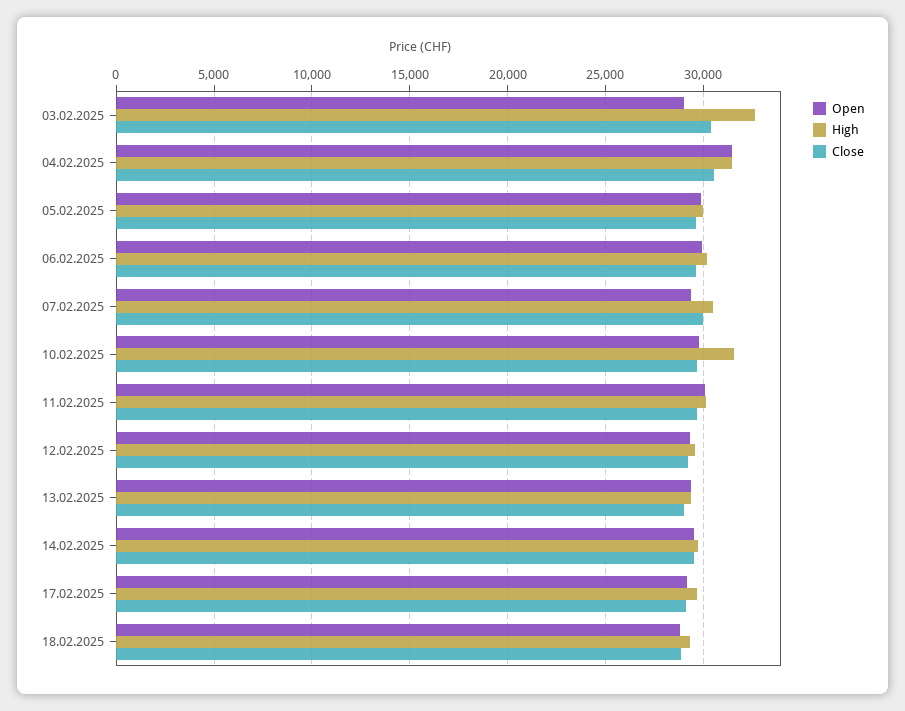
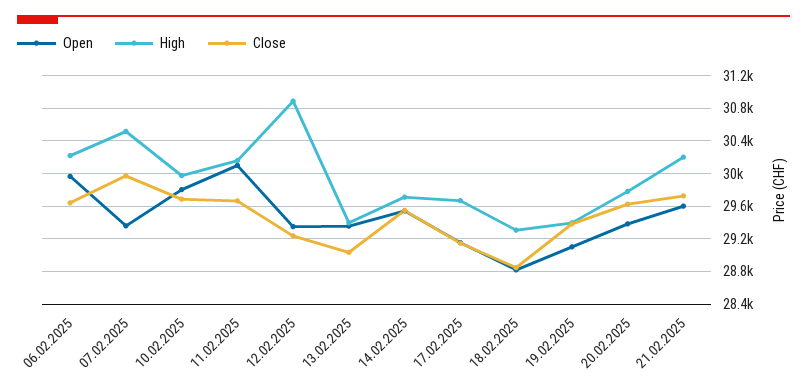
Open, 03.02.2025: 29000 -> none
High, 03.02.2025: 32500 -> none
Close, 03.02.2025: 30500 -> none
Open, 04.02.2025: 31500 -> none
High, 04.02.2025: 31500 -> none
Close, 04.02.2025: 30500 -> none
Open, 05.02.2025: 30000 -> none
High, 05.02.2025: 30000 -> none
Close, 05.02.2025: 29500 -> none
High, 10.02.2025: 31500 -> 30000
High, 12.02.2025: 29500 -> 30900
Open, 19.02.2025: none -> 29100
High, 19.02.2025: none -> 29400
Close, 19.02.2025: none -> 29400
Open, 20.02.2025: none -> 29400
High, 20.02.2025: none -> 29800
Close, 20.02.2025: none -> 29600
Open, 21.02.2025: none -> 29600
High, 21.02.2025: none -> 30200
Close, 21.02.2025: none -> 29700

